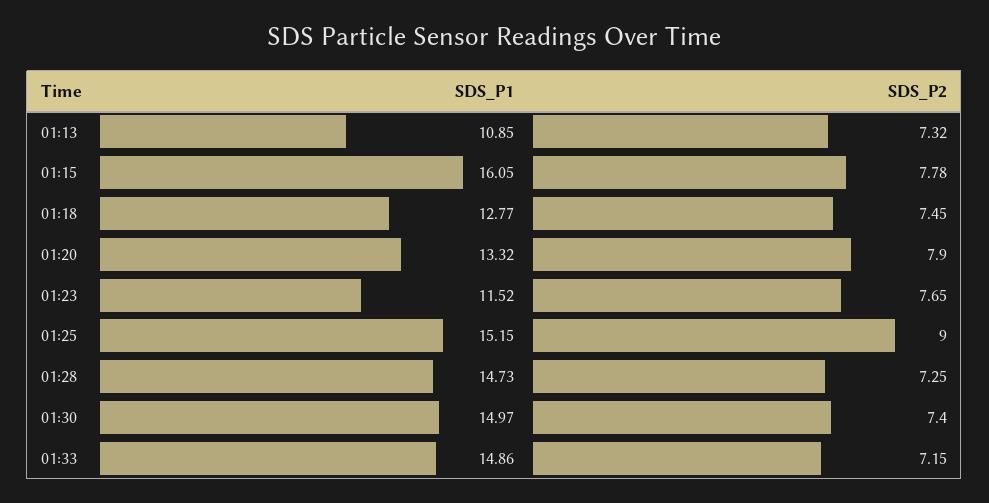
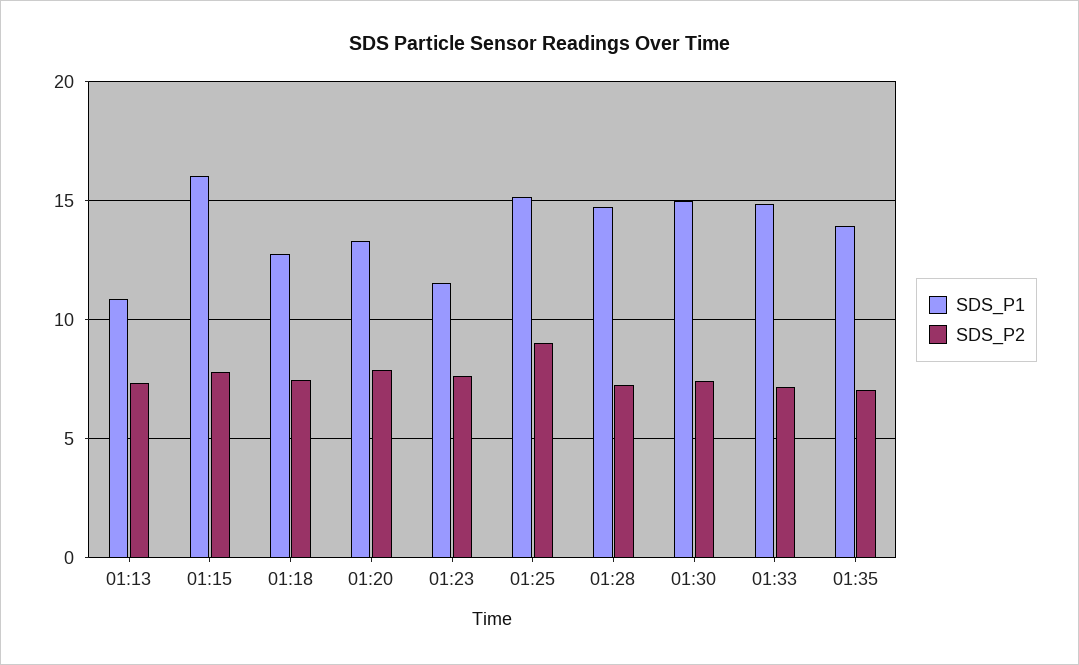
SDS_P1, 01:35: none -> 14
SDS_P2, 01:35: none -> 7

